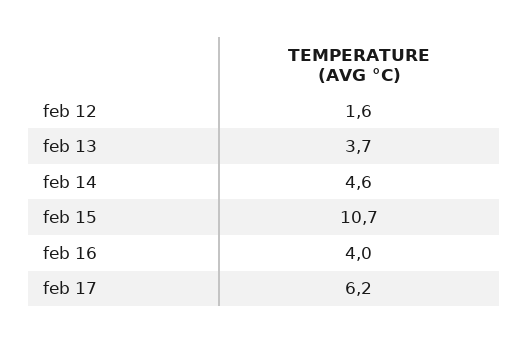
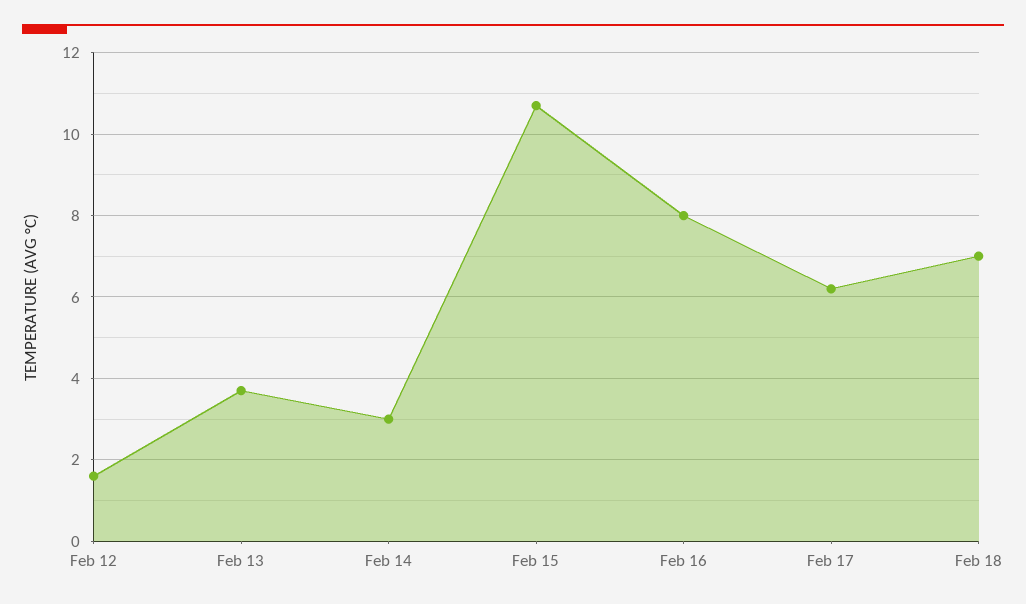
feb 14: 4.6 -> 3
feb 16: 4 -> 8
Feb 18: none -> 7

